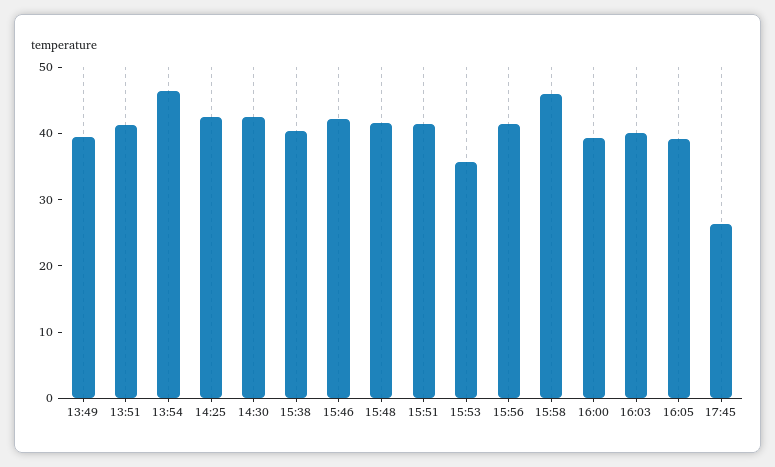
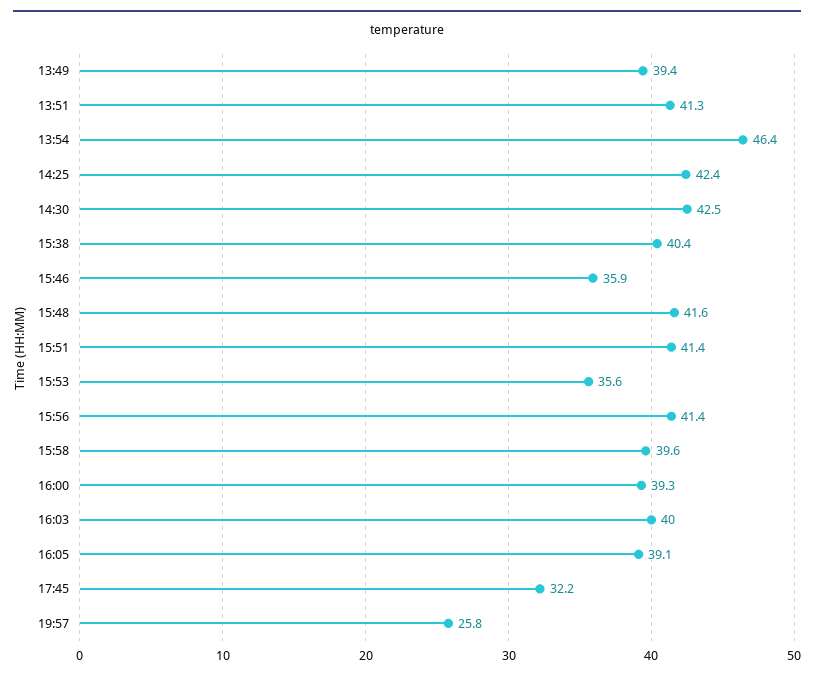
15:46: 42 -> 35.9
15:58: 46 -> 39.6
17:45: 26 -> 32.2
19:57: none -> 25.8

